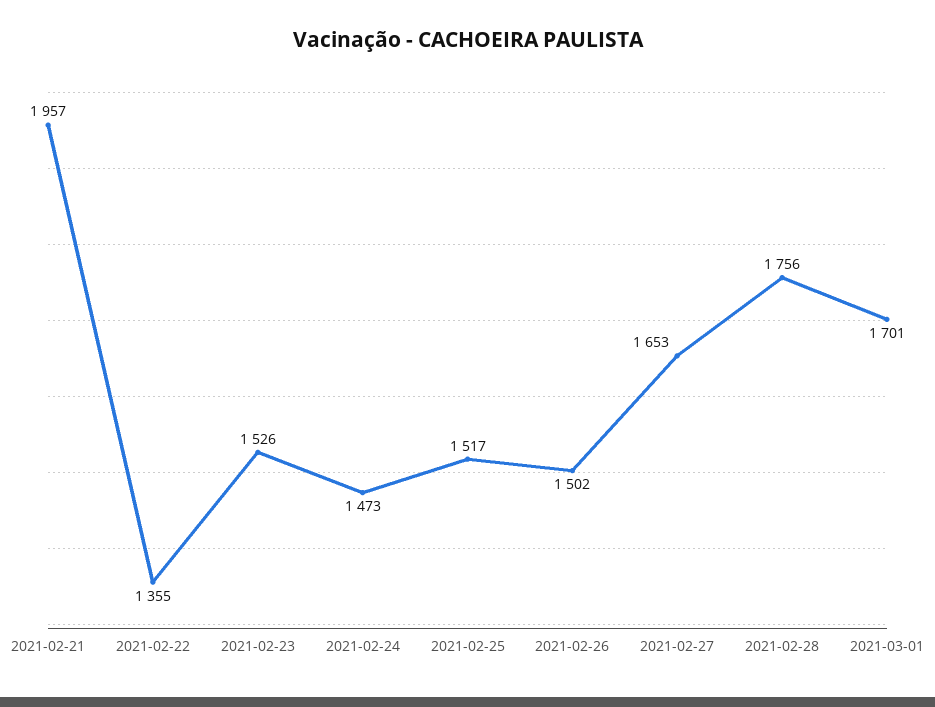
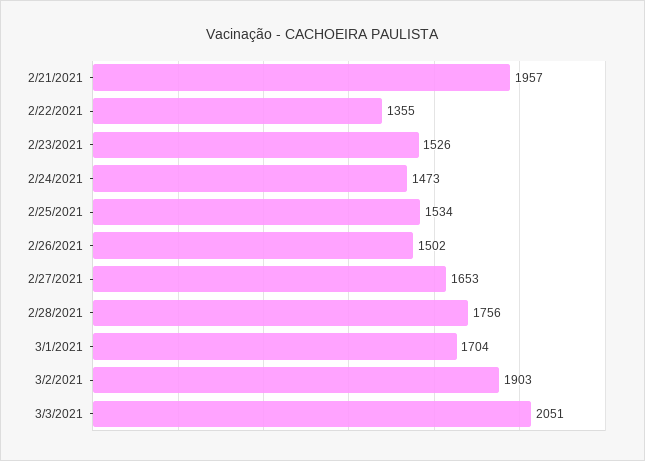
2021-02-25: 1517 -> 1534
2021-03-01: 1701 -> 1704
3/2/2021: none -> 1903
3/3/2021: none -> 2051

